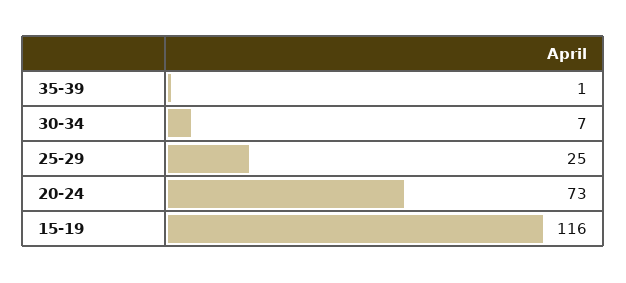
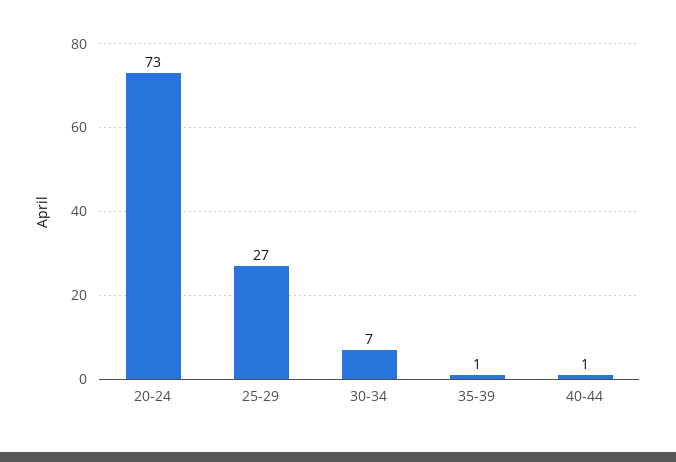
25-29: 25 -> 27
15-19: 116 -> none
40-44: none -> 1

